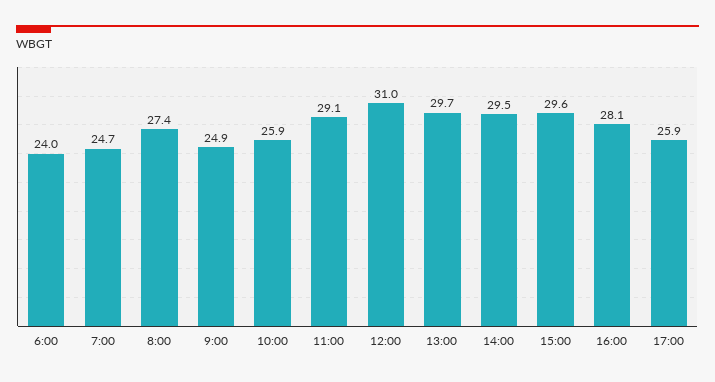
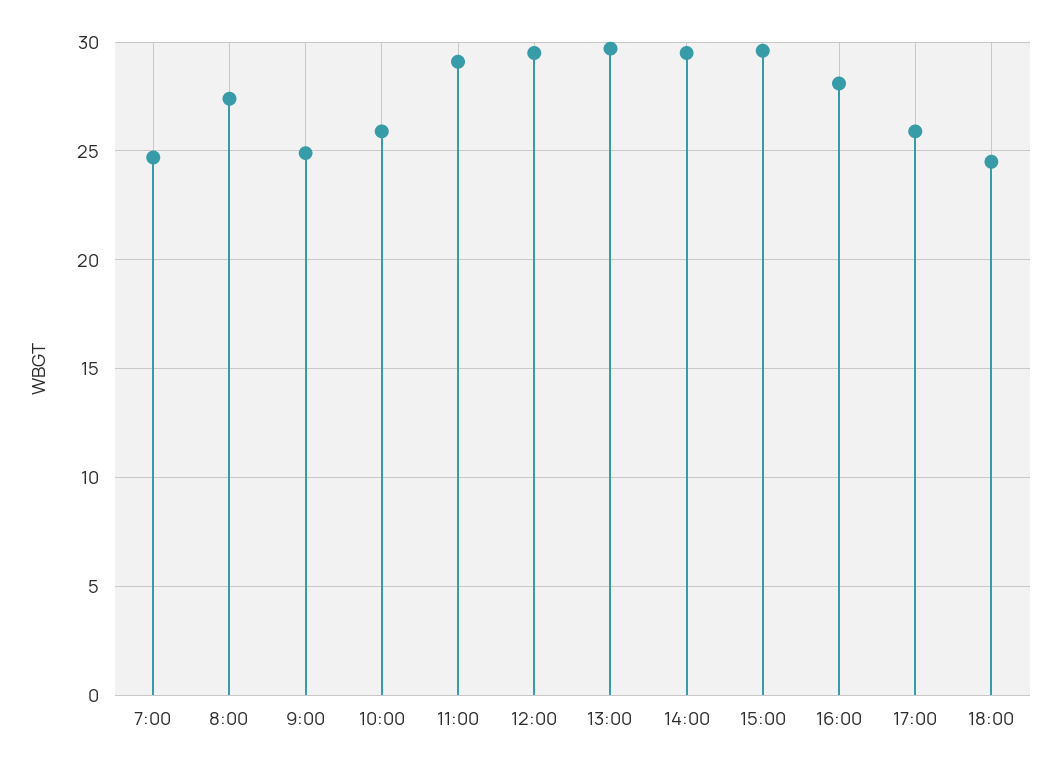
6:00: 24 -> none
12:00: 31 -> 29.5
18:00: none -> 24.5

